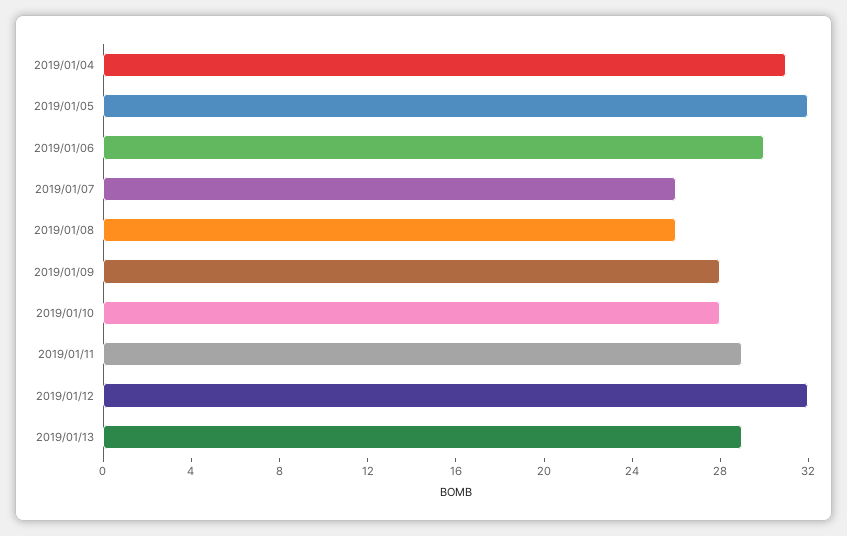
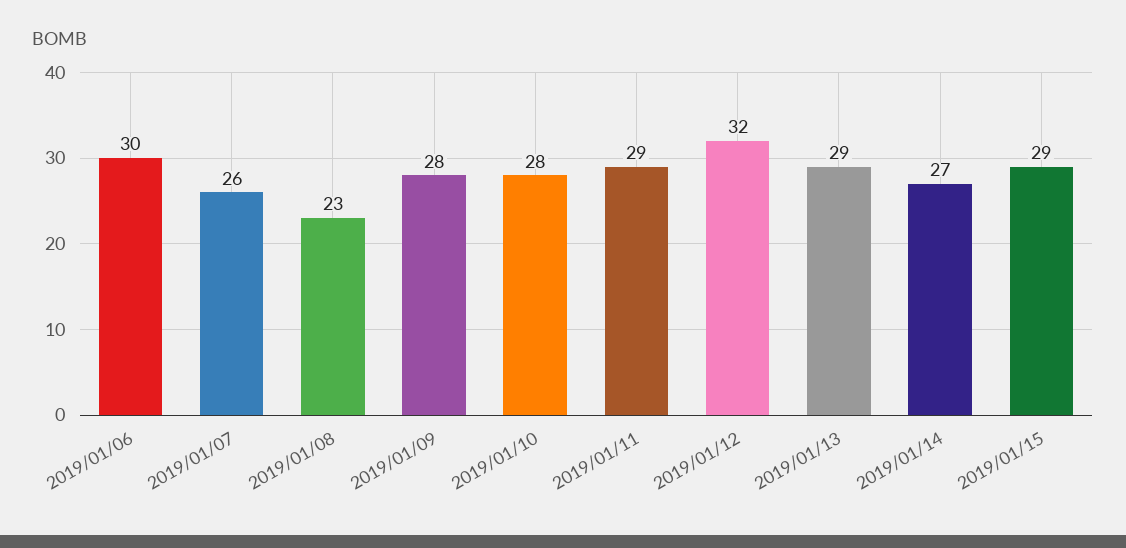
2019/01/04: 31 -> none
2019/01/05: 32 -> none
2019/01/08: 26 -> 23
2019/01/14: none -> 27
2019/01/15: none -> 29

